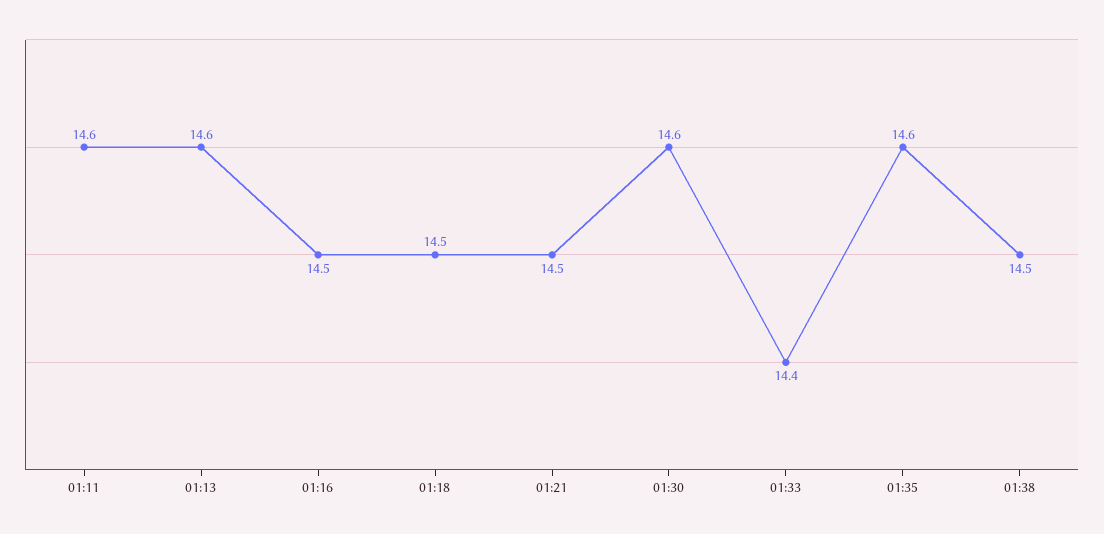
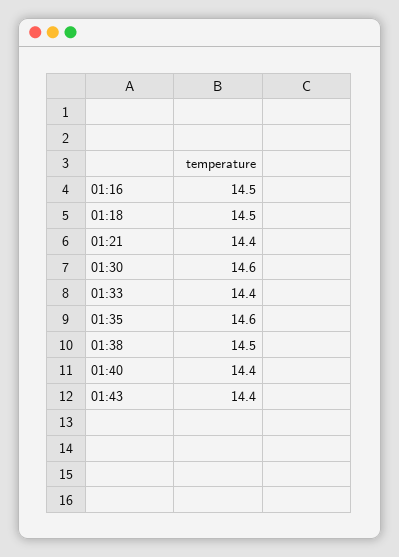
01:11: 14.6 -> none
01:13: 14.6 -> none
01:21: 14.5 -> 14.4
01:40: none -> 14.4
01:43: none -> 14.4

